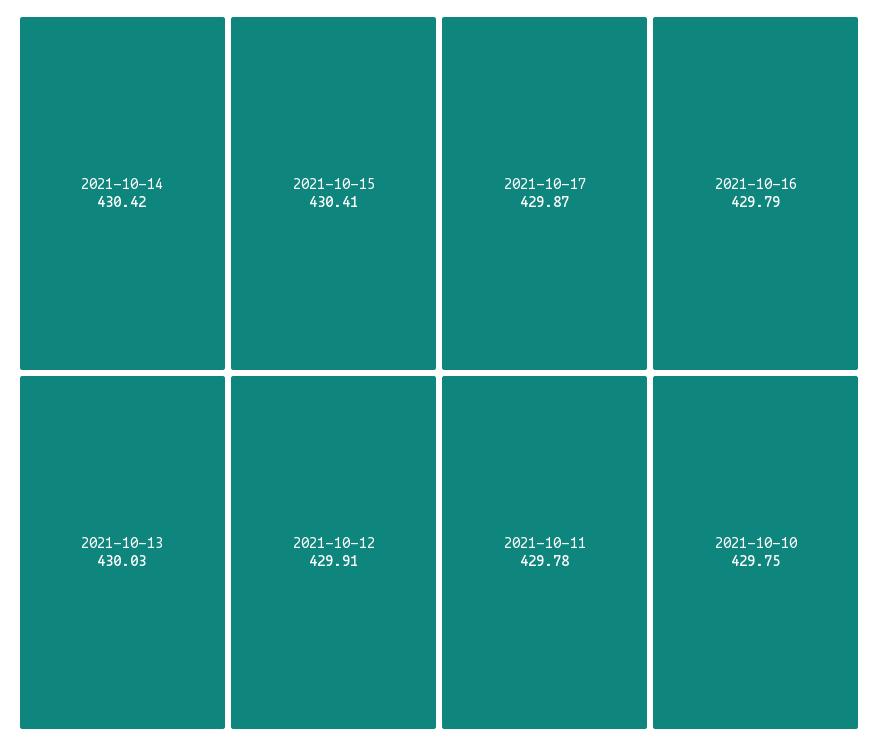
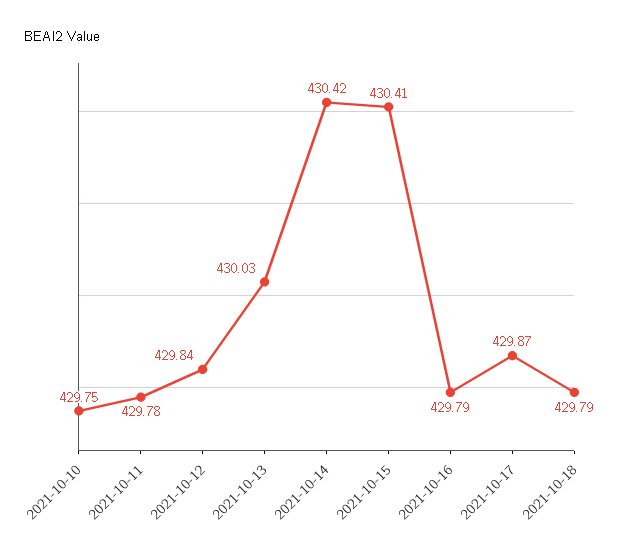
2021-10-12: 429.91 -> 429.84
2021-10-18: none -> 429.79

